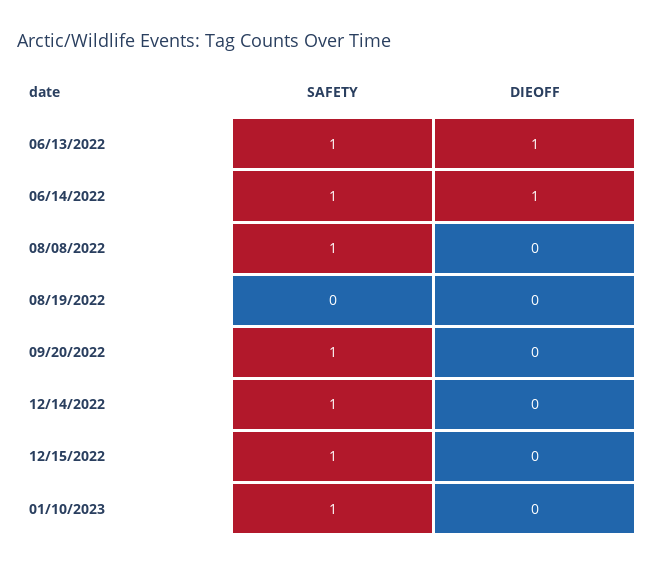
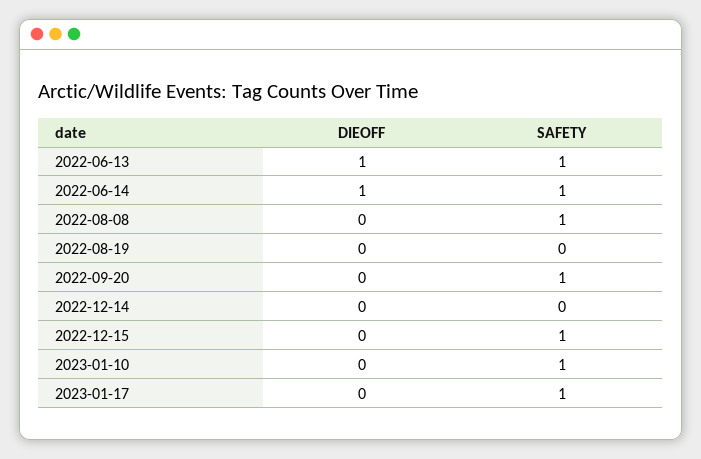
SAFETY, 12/14/2022: 1 -> 0
DIEOFF, 2023-01-17: none -> 0
SAFETY, 2023-01-17: none -> 1

